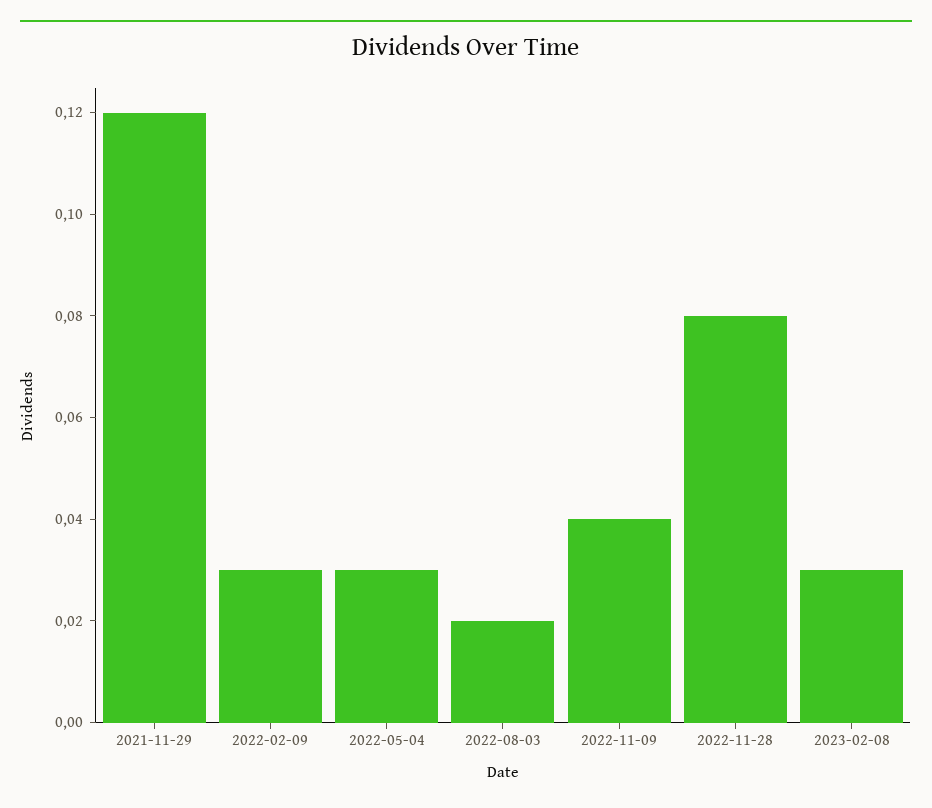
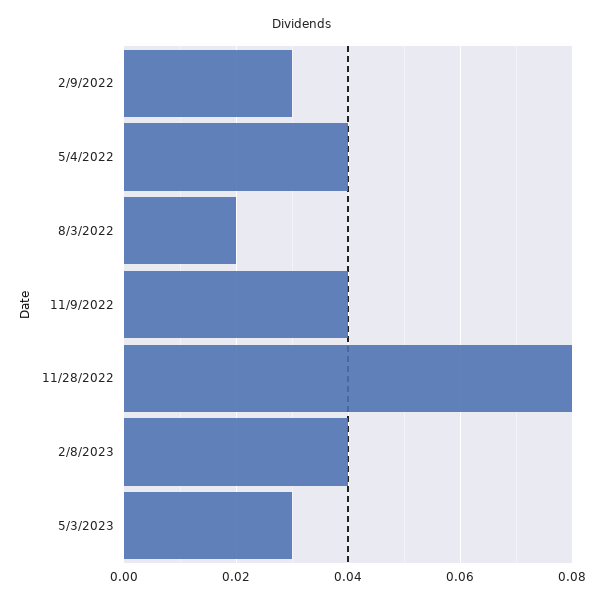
2021-11-29: 0.12 -> none
2022-05-04: 0.03 -> 0.04
2023-02-08: 0.03 -> 0.04
5/3/2023: none -> 0.03

